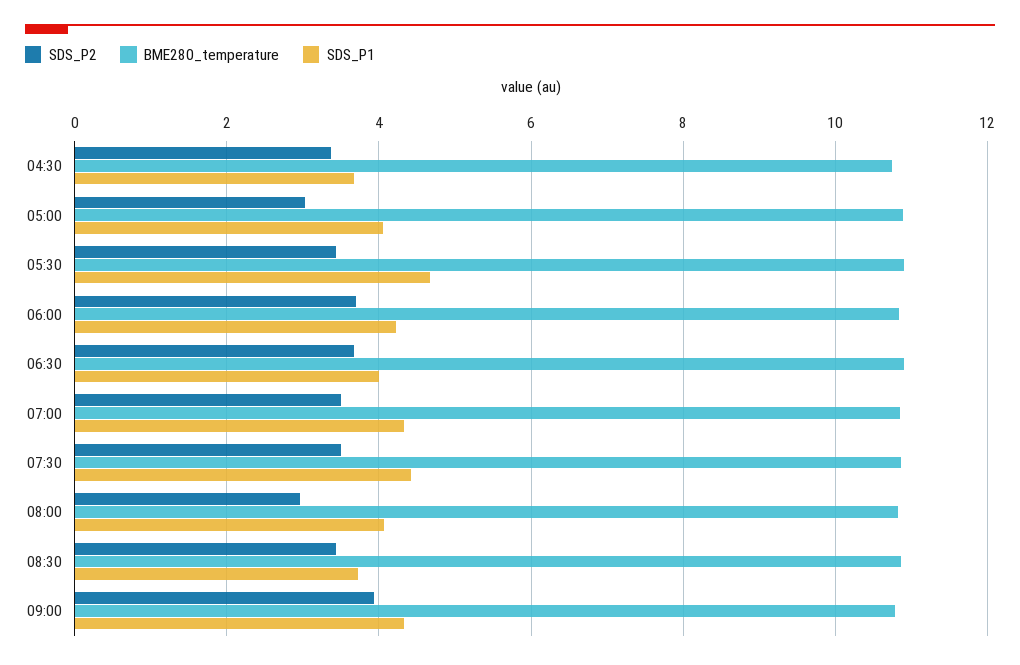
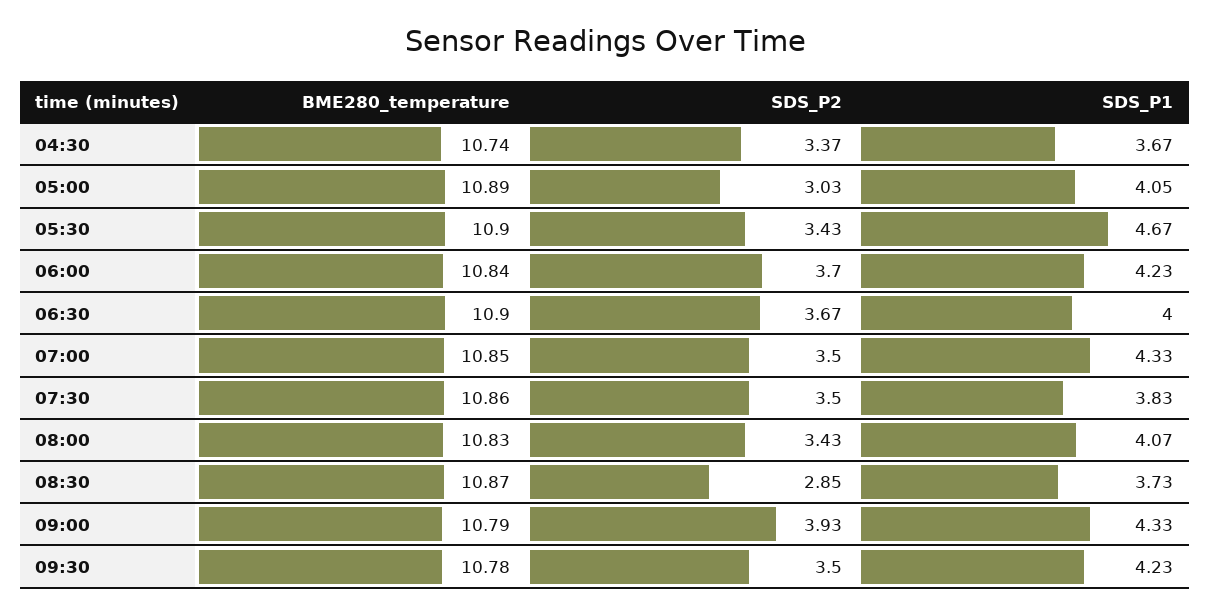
SDS_P1, 07:30: 4.4 -> 3.83
SDS_P2, 08:00: 3 -> 3.43
SDS_P2, 08:30: 3.4 -> 2.85
BME280_temperature, 09:30: none -> 10.78
SDS_P2, 09:30: none -> 3.5
SDS_P1, 09:30: none -> 4.23

